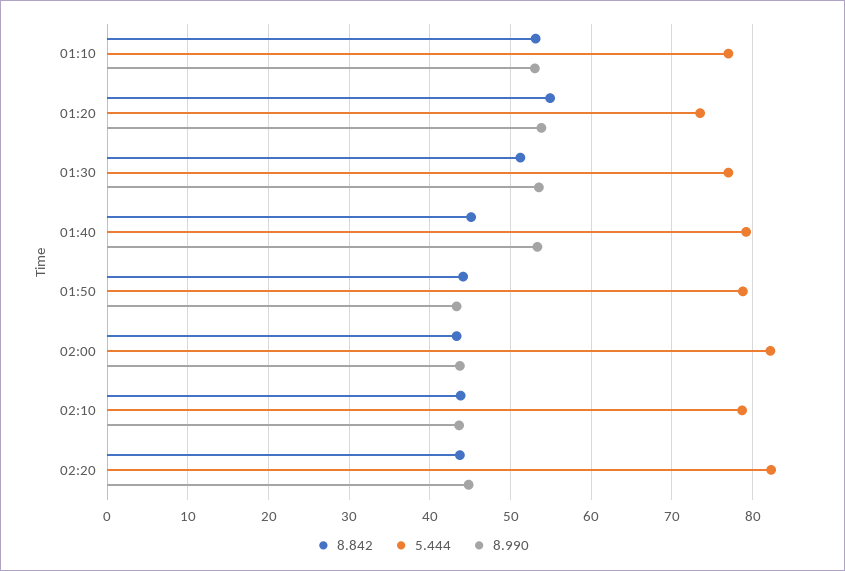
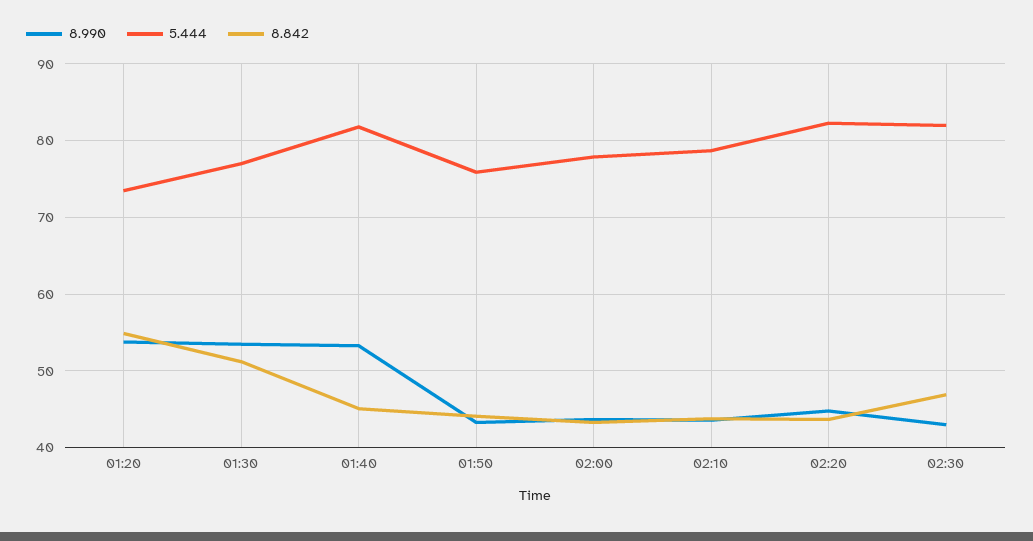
8.842, 01:10: 53 -> none
5.444, 01:10: 77 -> none
8.990, 01:10: 53 -> none
5.444, 01:40: 79 -> 82
5.444, 01:50: 79 -> 76
5.444, 02:00: 82 -> 78
8.990, 02:30: none -> 43
5.444, 02:30: none -> 82
8.842, 02:30: none -> 47

